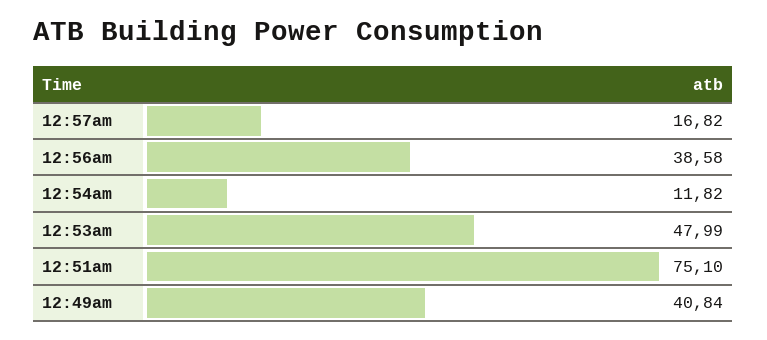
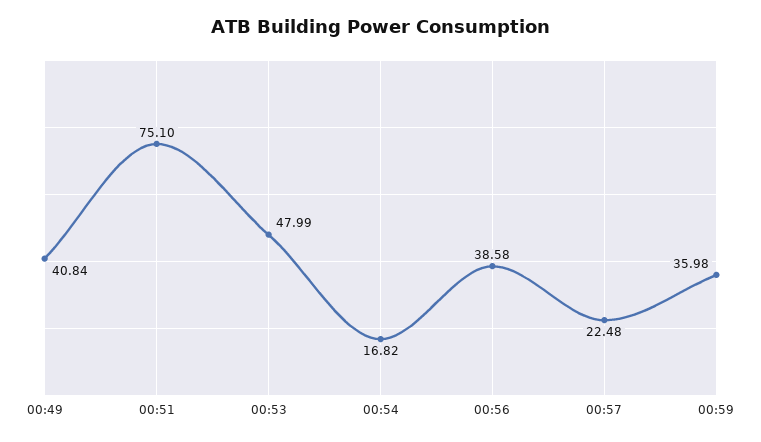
12:57am: 16.82 -> 22.48
12:54am: 11.82 -> 16.82
00:59: none -> 35.98

